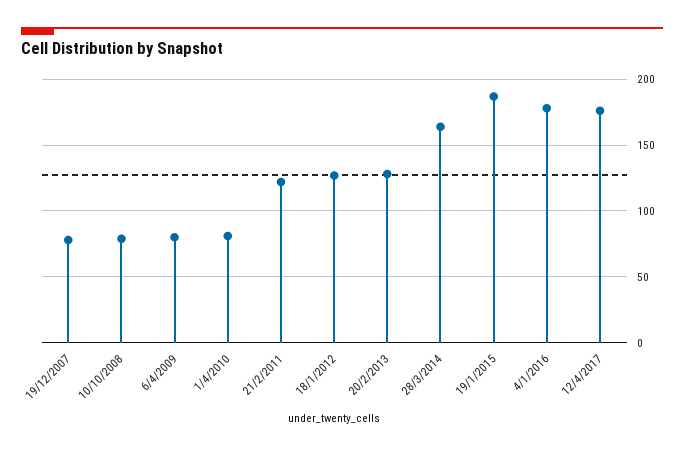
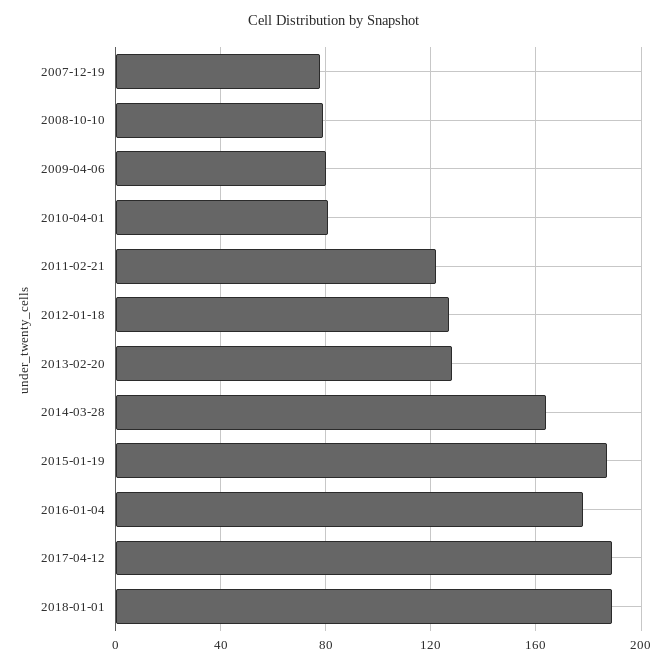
12/4/2017: 175 -> 190
2018-01-01: none -> 190

